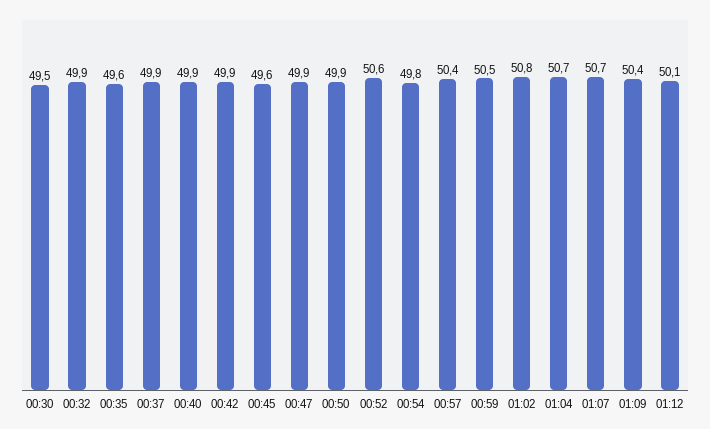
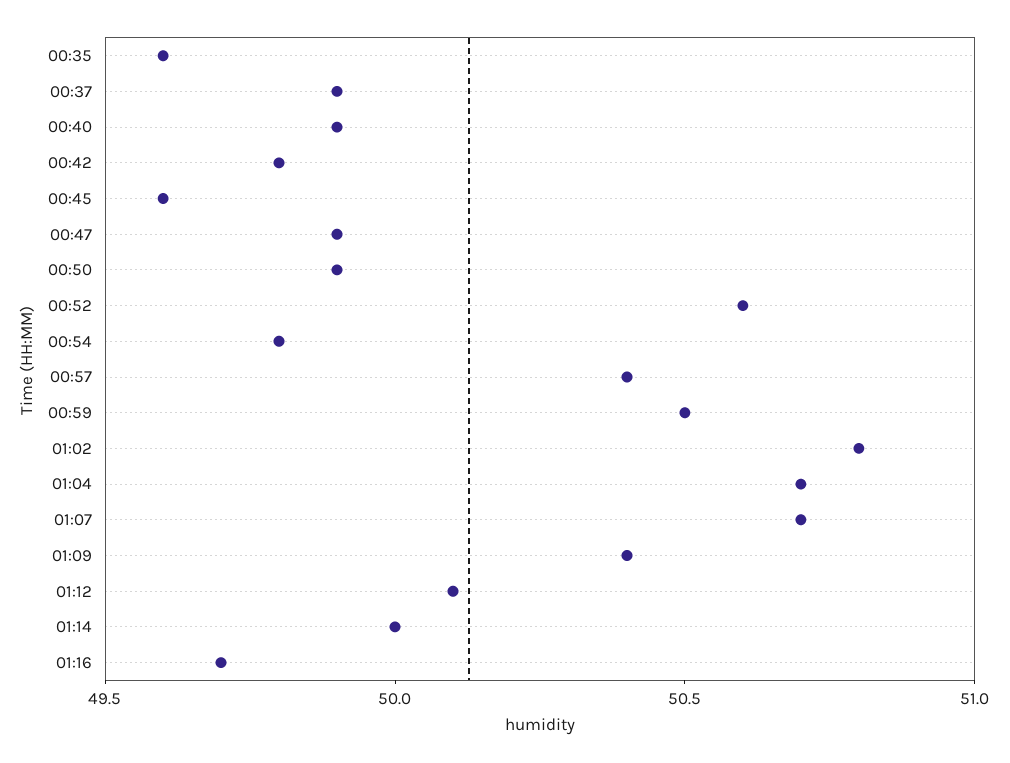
00:30: 49.5 -> none
00:32: 49.9 -> none
00:42: 49.9 -> 49.8
01:14: none -> 50
01:16: none -> 49.7

